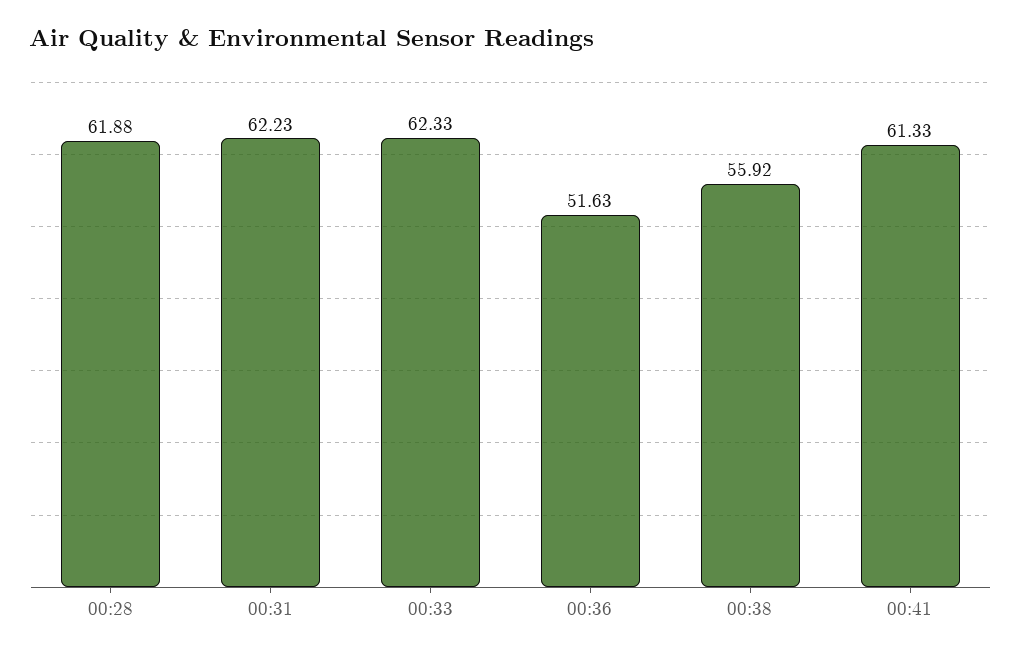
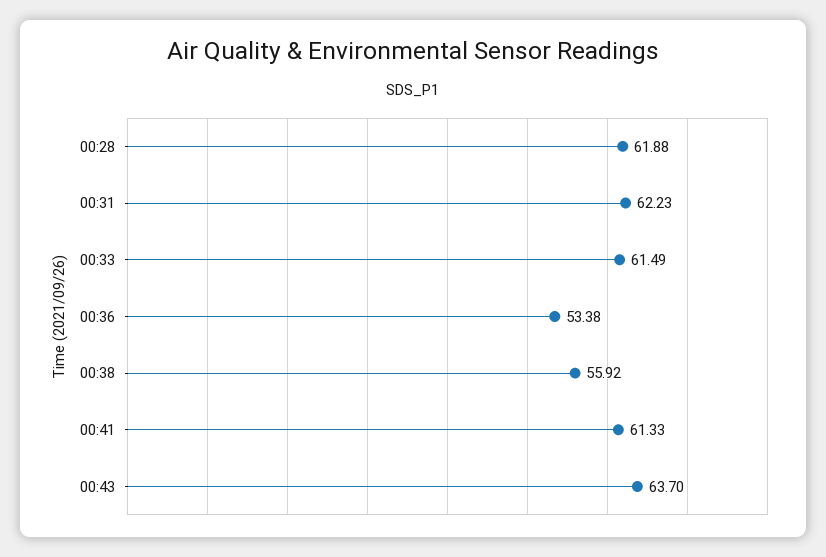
00:33: 62.33 -> 61.49
00:36: 51.63 -> 53.38
00:43: none -> 63.7

